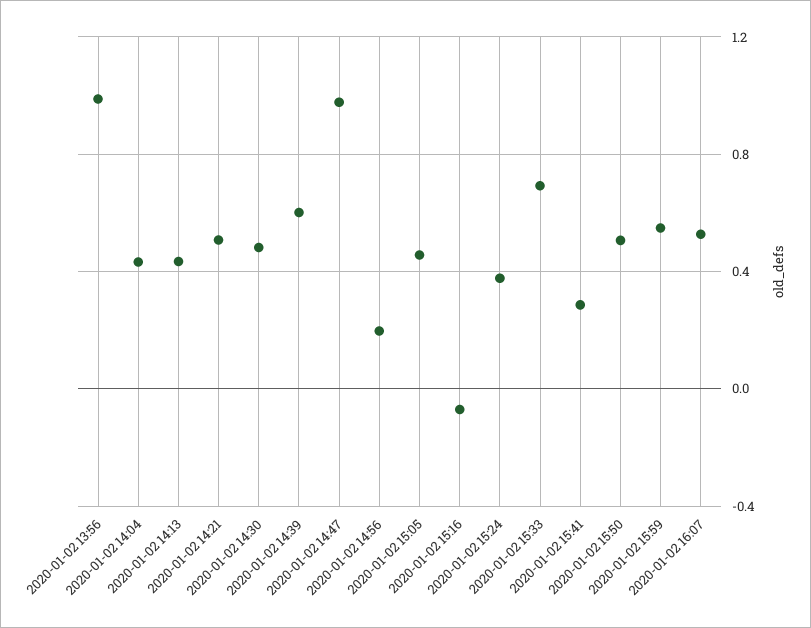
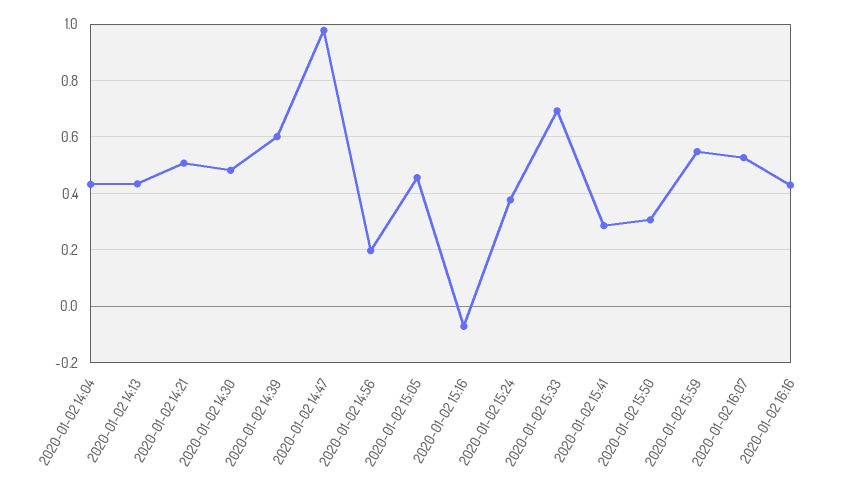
2020-01-02 13:56: 1 -> none
2020-01-02 15:50: 0.5 -> 0.3
2020-01-02 16:16: none -> 0.425

